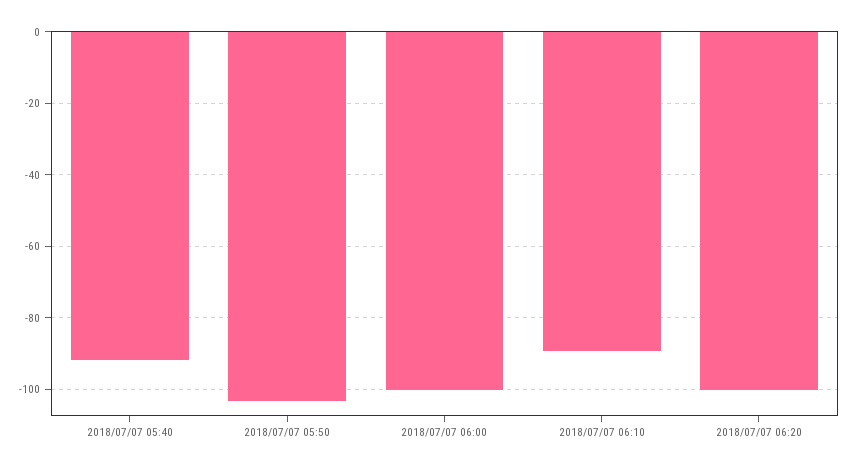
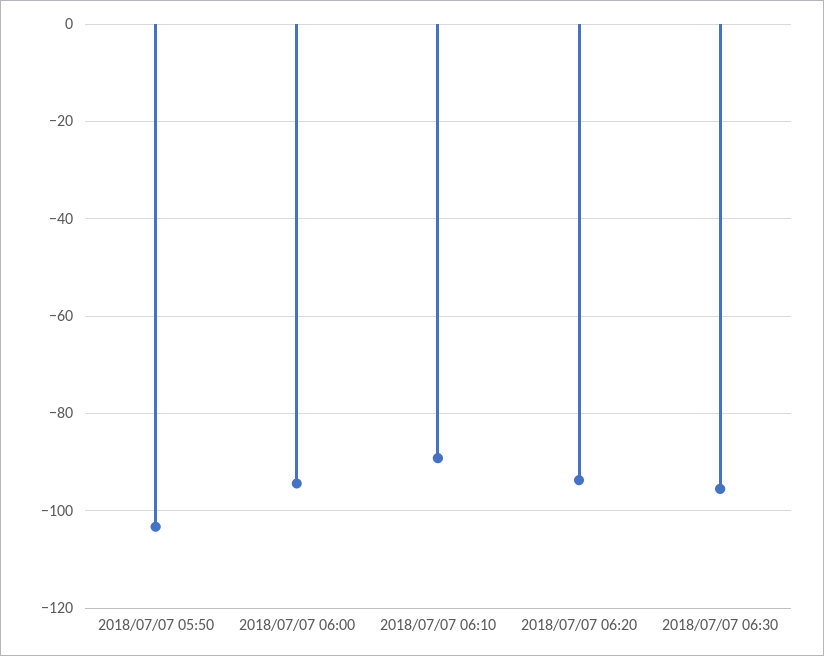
2018/07/07 05:40: -92 -> none
2018/07/07 06:00: -100 -> -94
2018/07/07 06:20: -100 -> -94
2018/07/07 06:30: none -> -96

